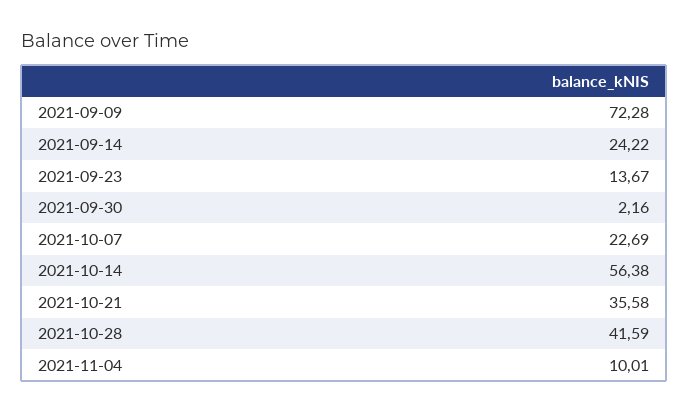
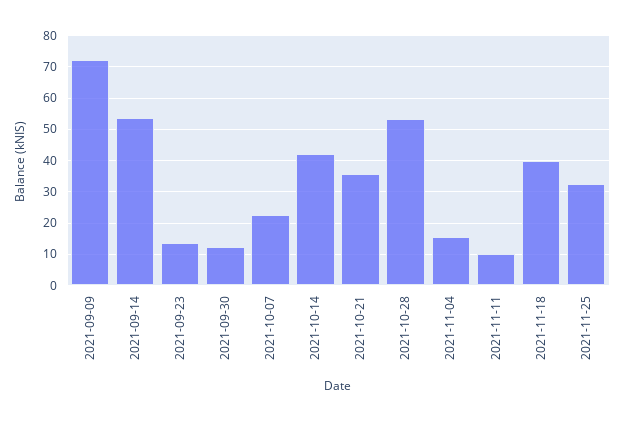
2021-09-14: 24.22 -> 54
2021-09-30: 2.16 -> 12
2021-10-14: 56.38 -> 42
2021-10-28: 41.59 -> 54
2021-11-04: 10.01 -> 16
2021-11-11: none -> 10
2021-11-18: none -> 40
2021-11-25: none -> 32

